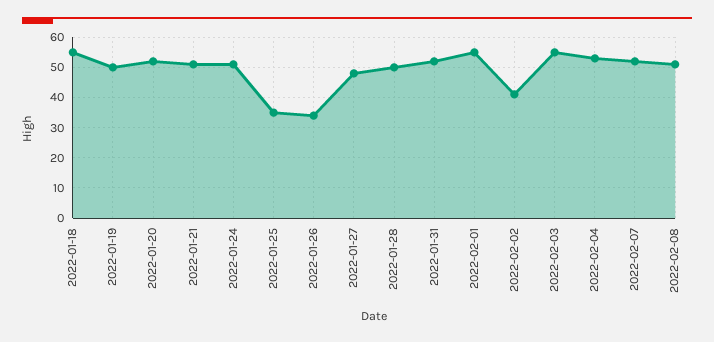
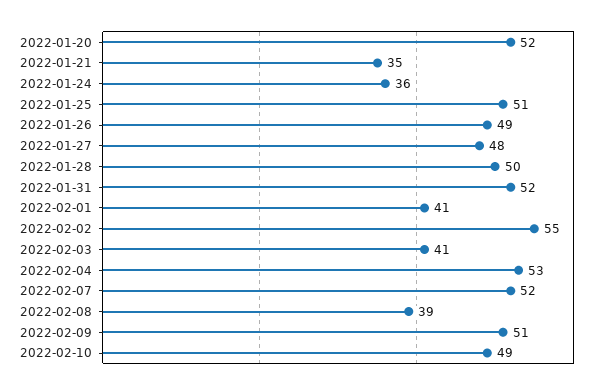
2022-01-18: 55 -> none
2022-01-19: 50 -> none
2022-01-21: 50 -> 35
2022-01-24: 50 -> 36
2022-01-25: 35 -> 51
2022-01-26: 35 -> 49
2022-02-01: 55 -> 41
2022-02-02: 40 -> 55
2022-02-03: 55 -> 41
2022-02-08: 50 -> 39
2022-02-09: none -> 51
2022-02-10: none -> 49

